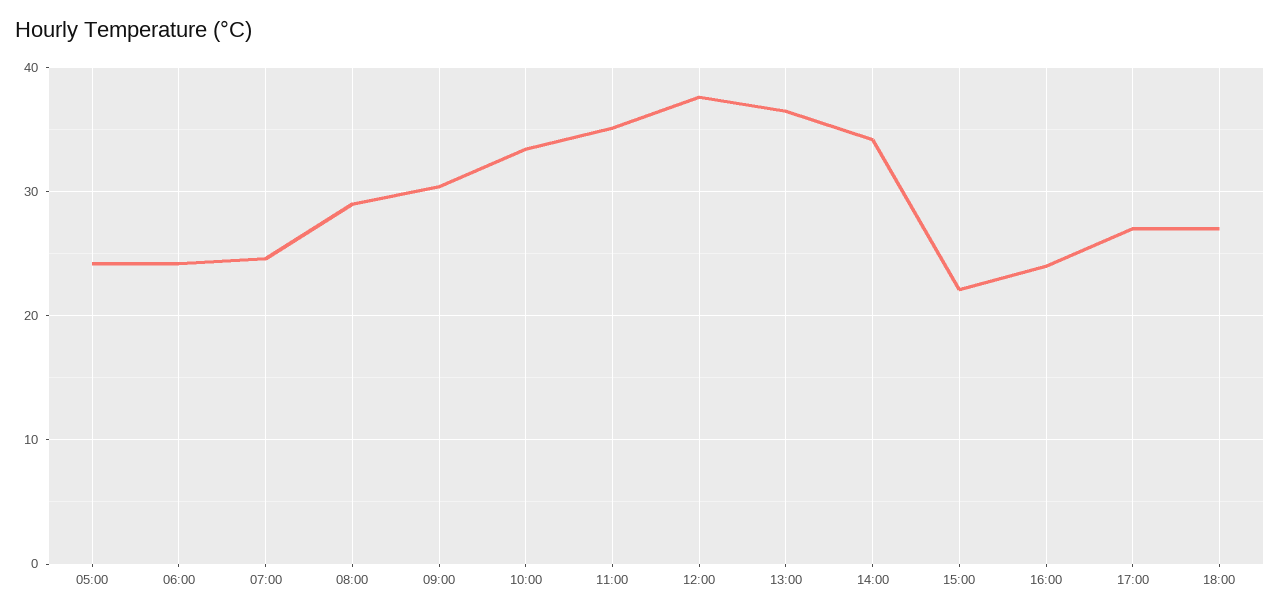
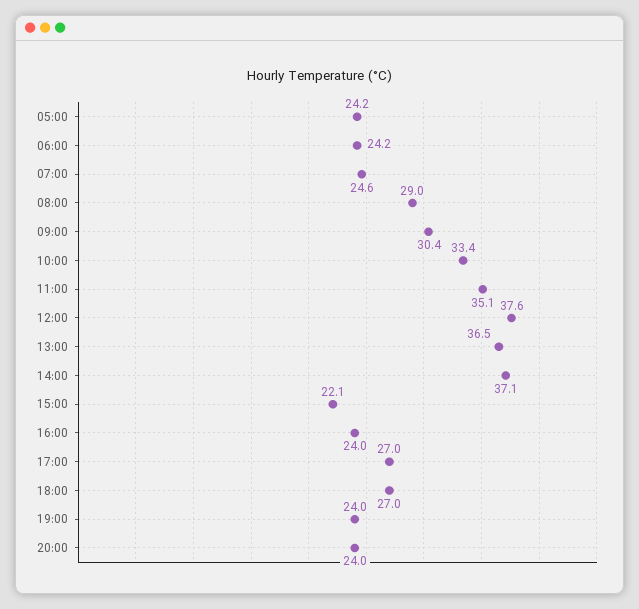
14:00: 34 -> 37.1
19:00: none -> 24
20:00: none -> 24

